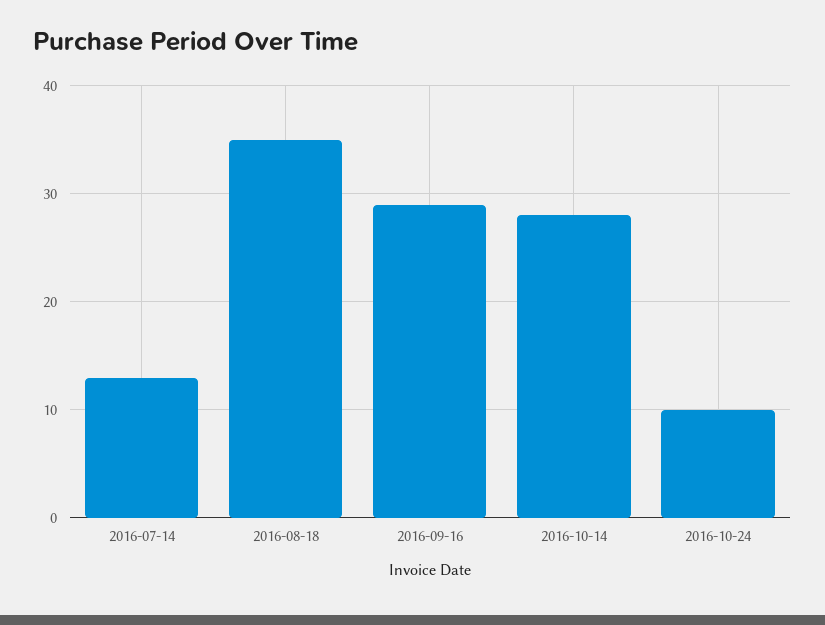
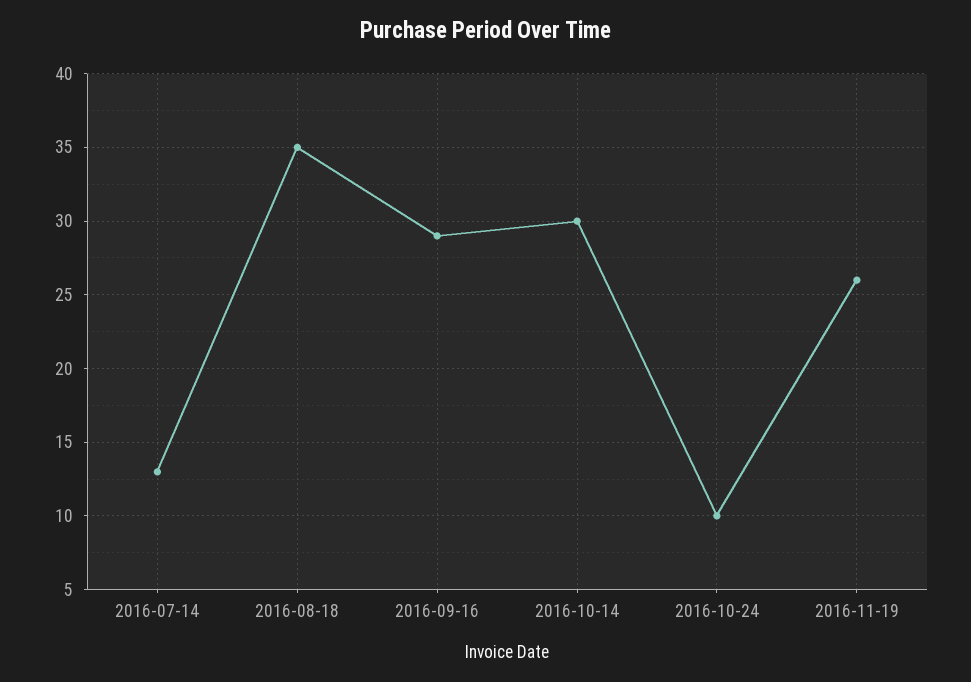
2016-10-14: 28 -> 30
2016-11-19: none -> 26

